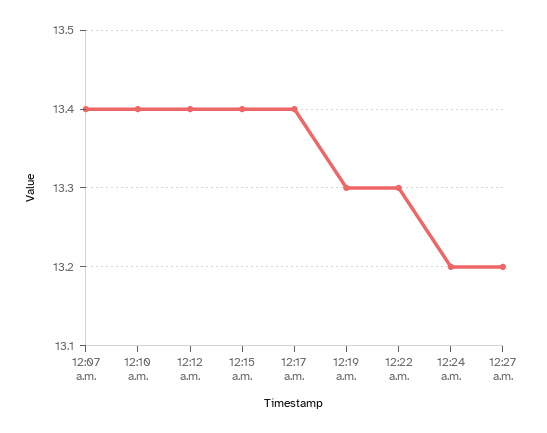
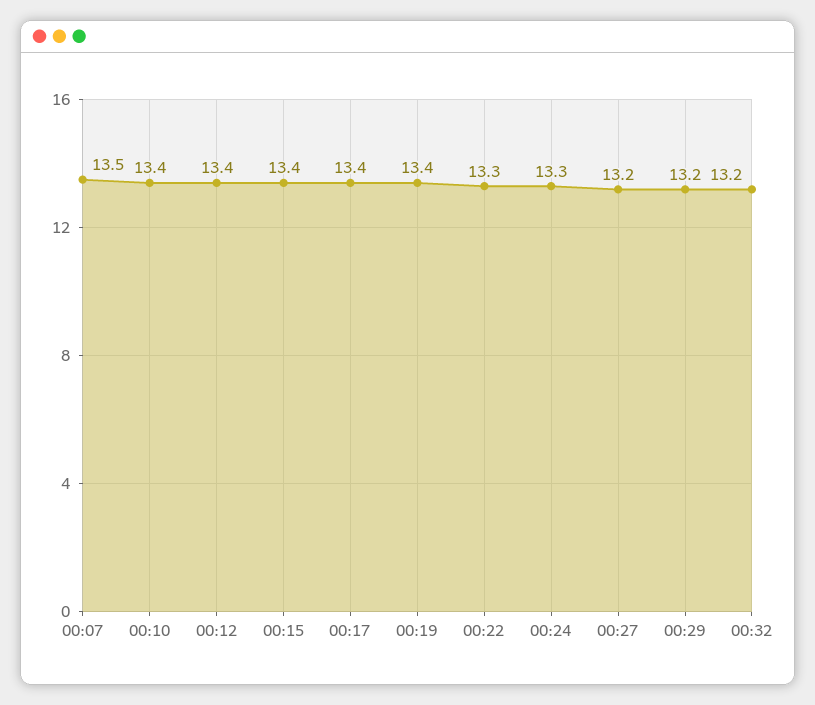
12:07 a.m.: 13.4 -> 13.5
12:19 a.m.: 13.3 -> 13.4
12:24 a.m.: 13.2 -> 13.3
00:29: none -> 13.2
00:32: none -> 13.2

